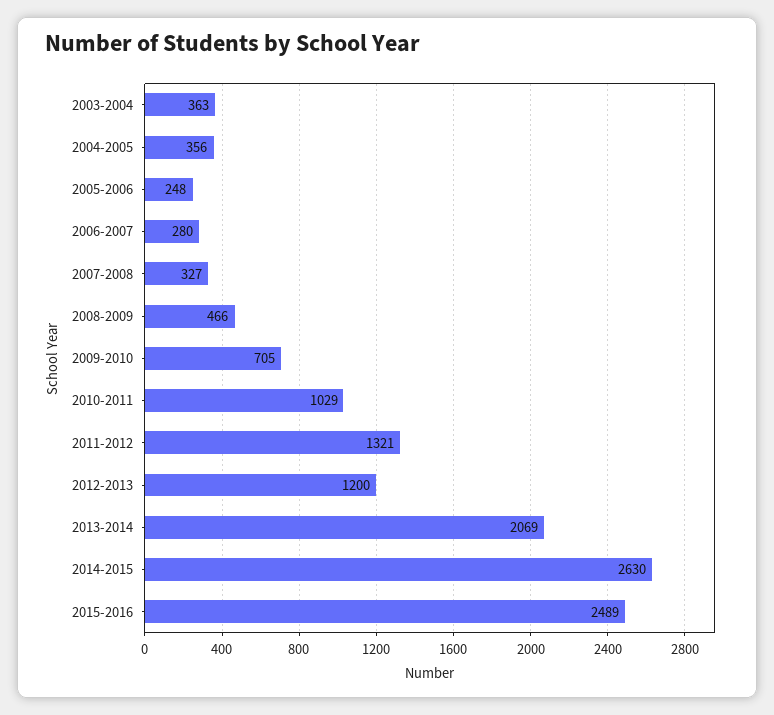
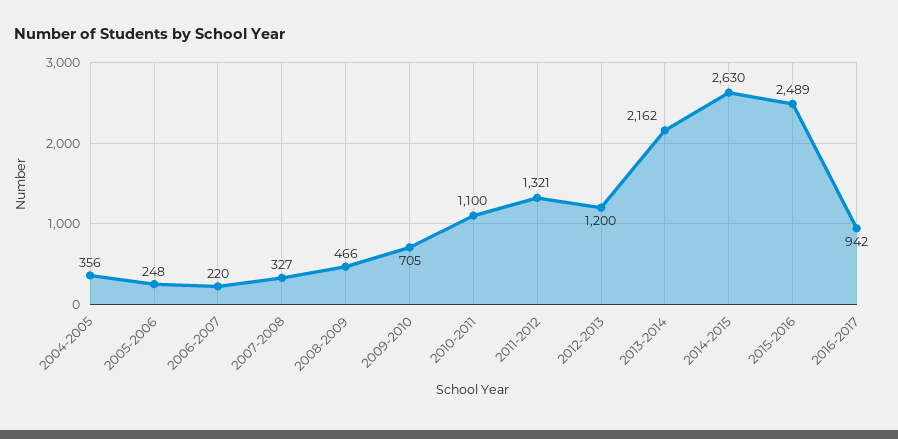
2003-2004: 363 -> none
2006-2007: 280 -> 220
2010-2011: 1029 -> 1100
2013-2014: 2069 -> 2162
2016-2017: none -> 942

